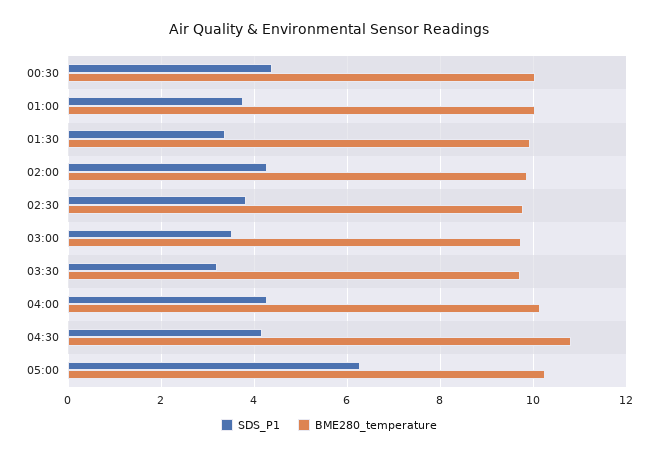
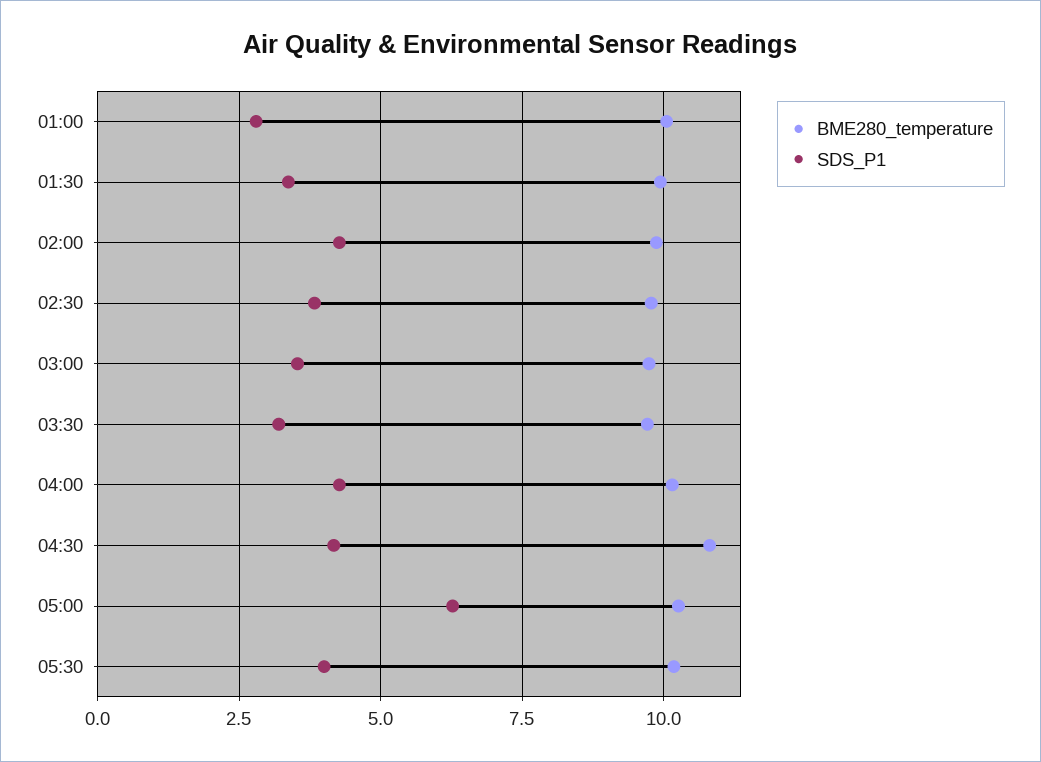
SDS_P1, 00:30: 4.4 -> none
BME280_temperature, 00:30: 10 -> none
SDS_P1, 01:00: 3.8 -> 2.75
BME280_temperature, 05:30: none -> 10.25
SDS_P1, 05:30: none -> 4

